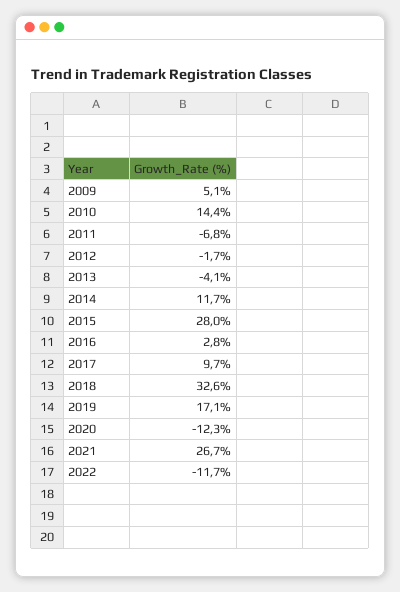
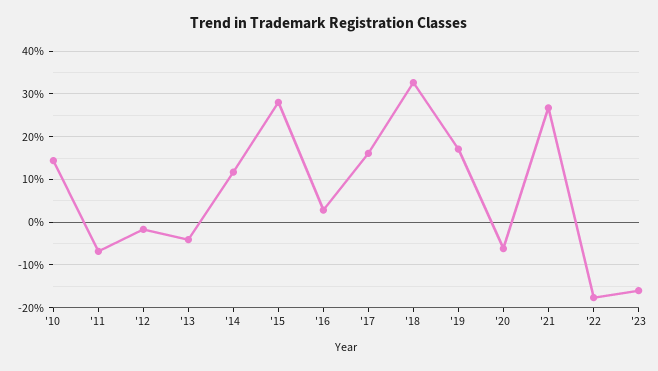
2009: 5.1 -> none
2017: 9.7 -> 16
2020: -12.3 -> -6
2022: -11.7 -> -18
'23: none -> -16

